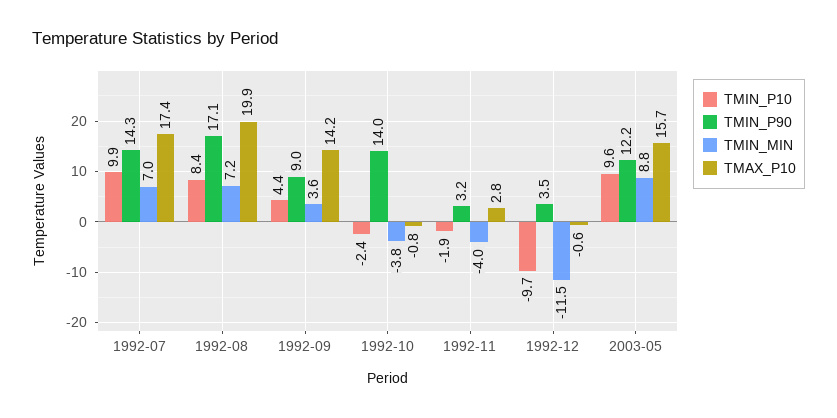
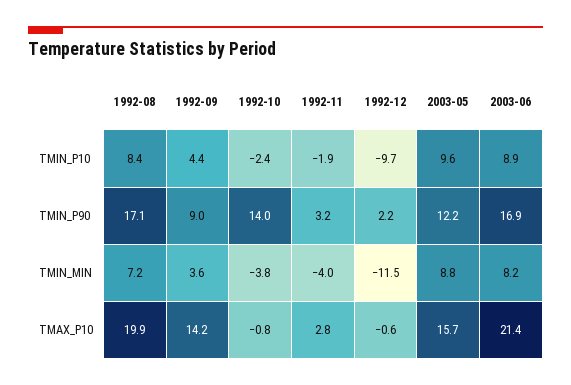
TMIN_P10, 1992-07: 9.9 -> none
TMIN_P90, 1992-07: 14.3 -> none
TMIN_MIN, 1992-07: 7 -> none
TMAX_P10, 1992-07: 17.4 -> none
TMIN_P90, 1992-12: 3.5 -> 2.2
TMIN_P10, 2003-06: none -> 8.9
TMIN_P90, 2003-06: none -> 16.9
TMIN_MIN, 2003-06: none -> 8.2
TMAX_P10, 2003-06: none -> 21.4

